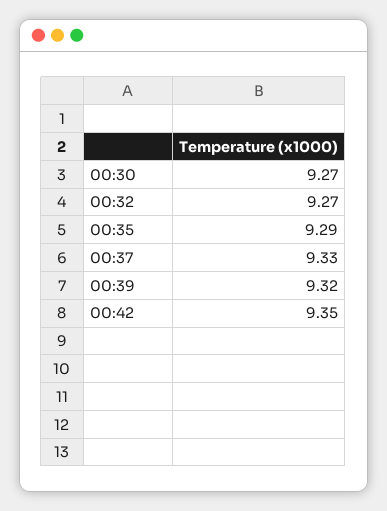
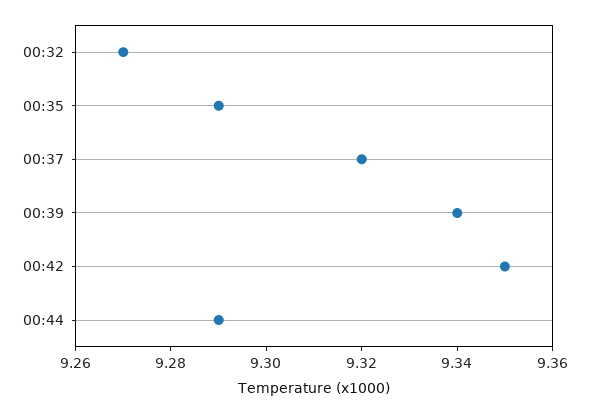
00:30: 9.27 -> none
00:37: 9.33 -> 9.32
00:39: 9.32 -> 9.34
00:44: none -> 9.29

